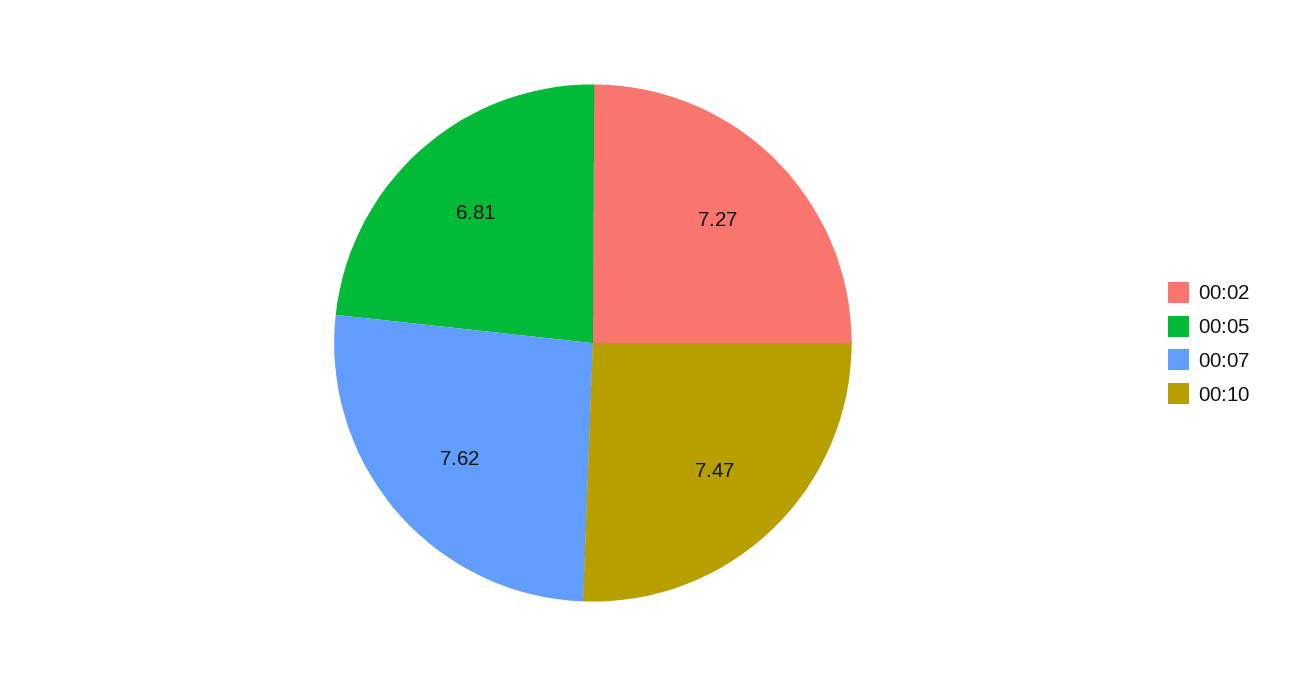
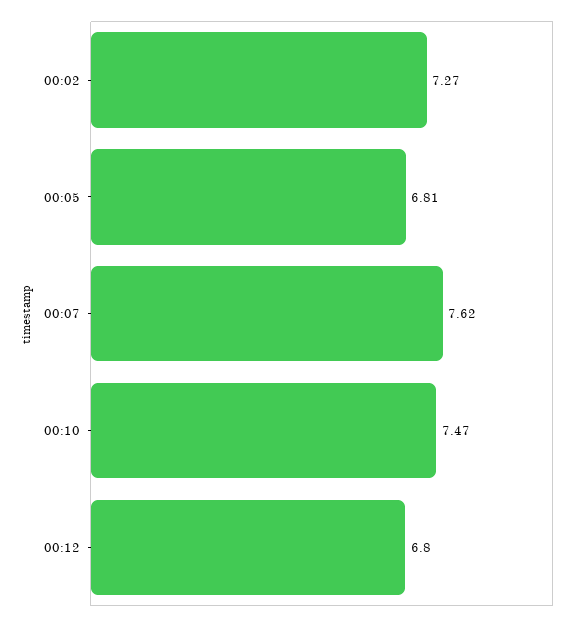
00:12: none -> 6.8

